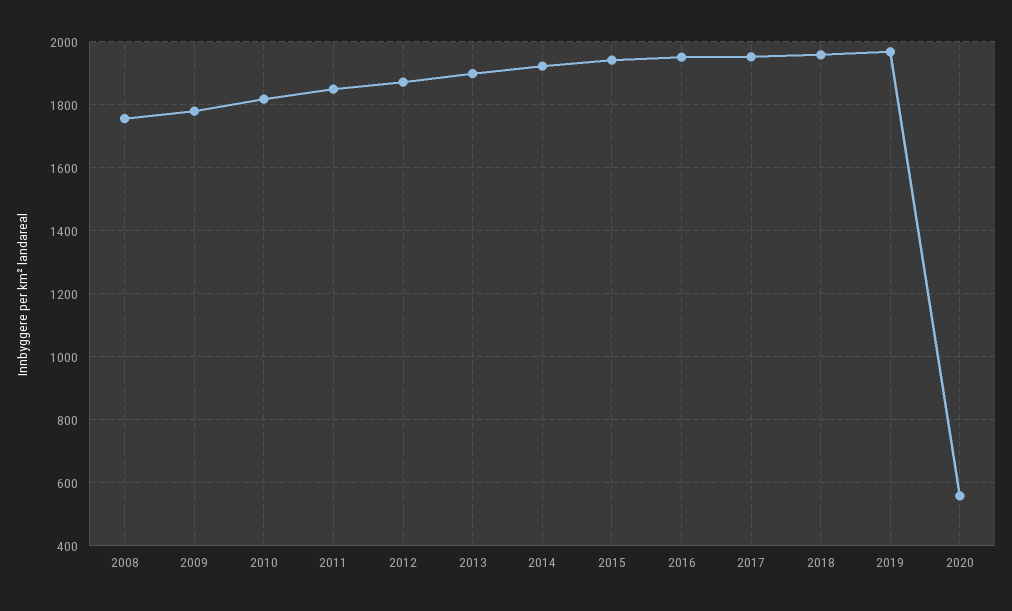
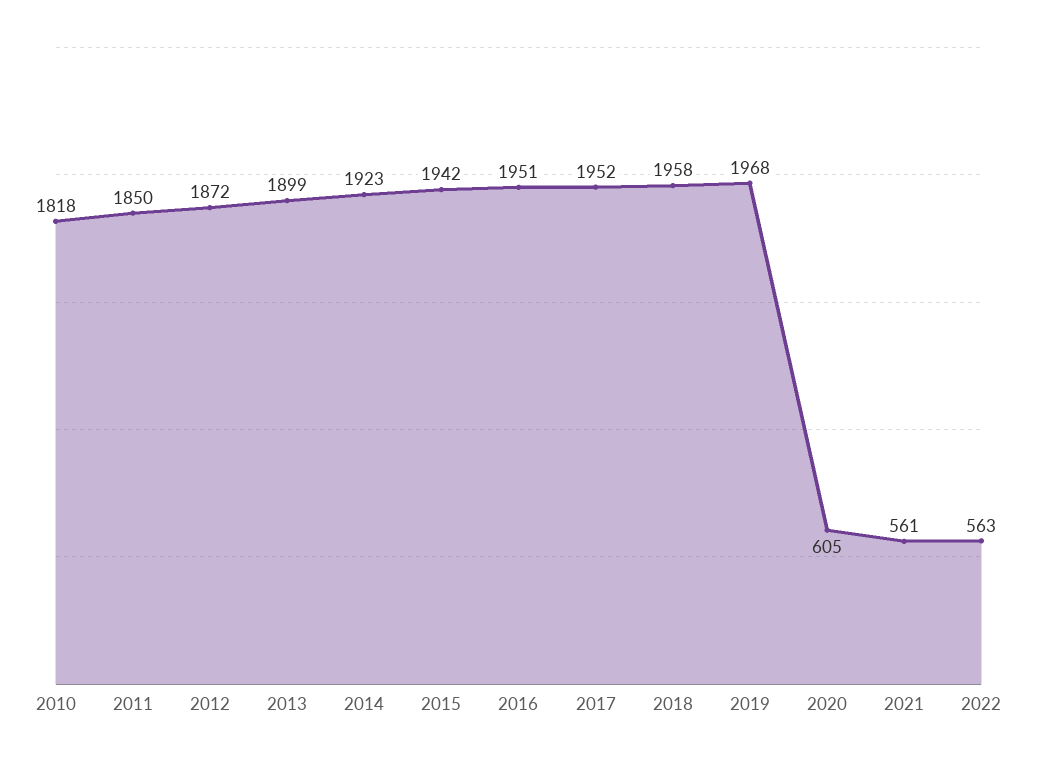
2008: 1760 -> none
2009: 1780 -> none
2020: 560 -> 605
2021: none -> 561
2022: none -> 563

